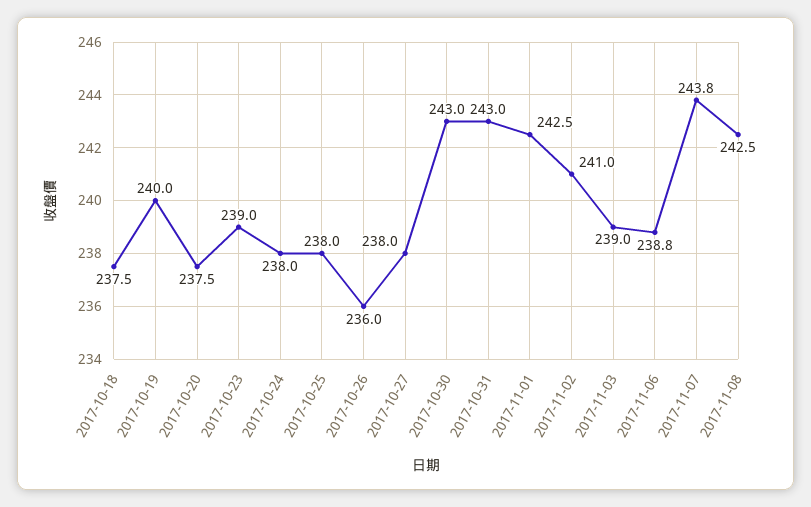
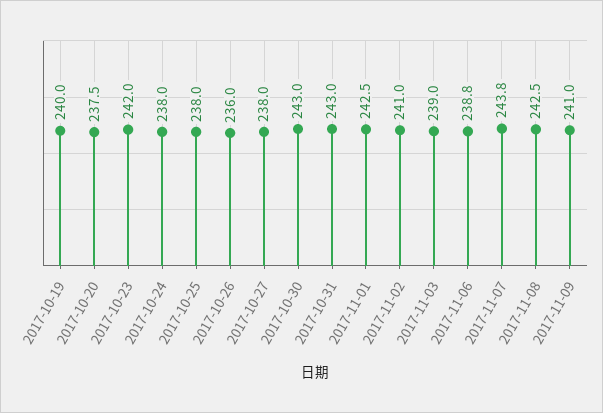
2017-10-18: 237.5 -> none
2017-10-23: 239 -> 242
2017-11-09: none -> 241

